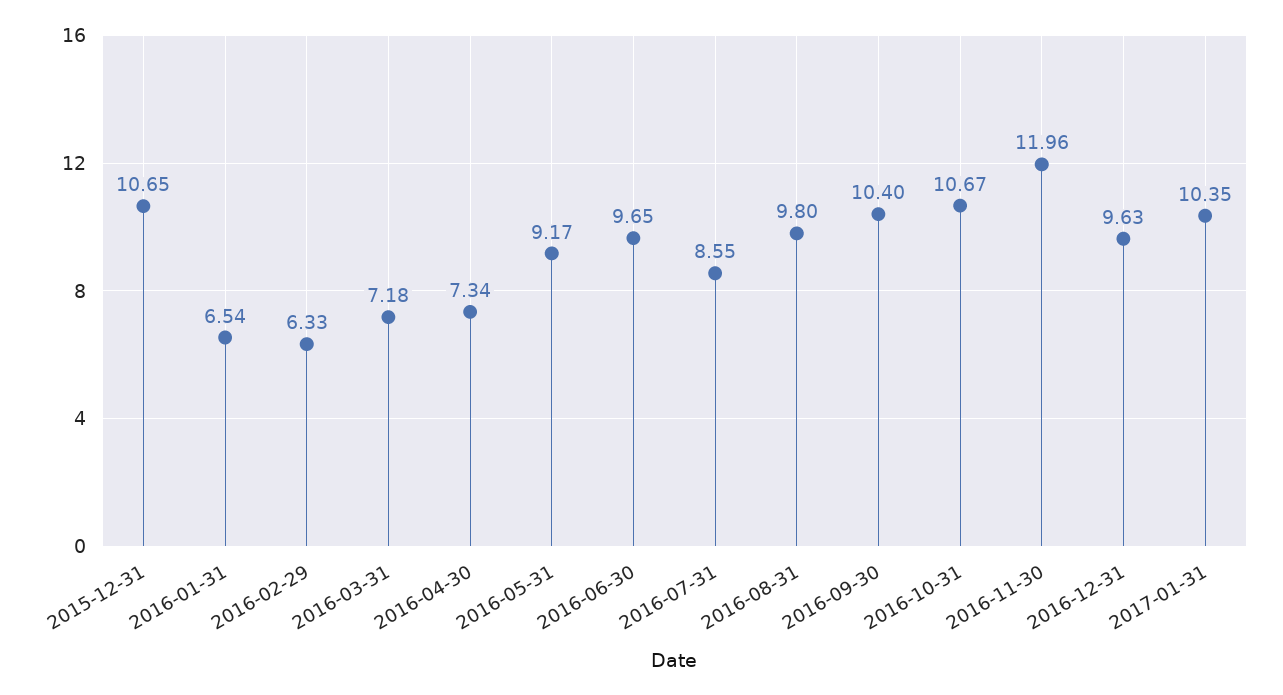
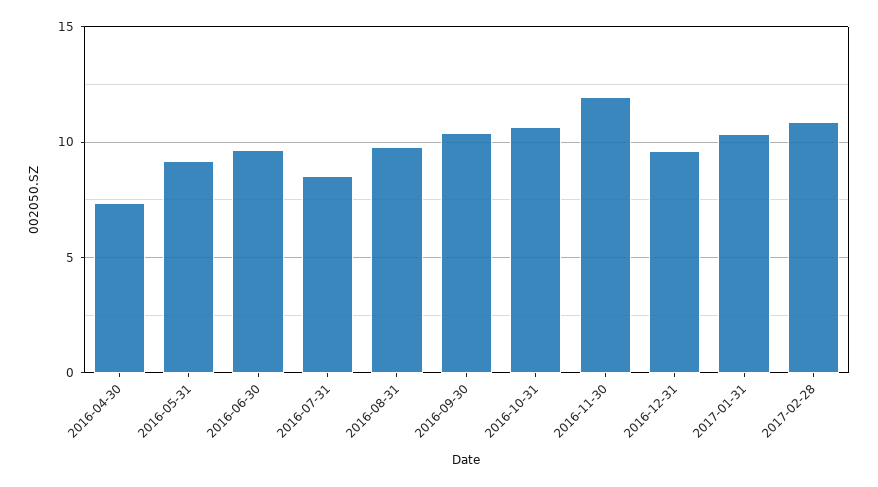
2015-12-31: 10.65 -> none
2016-01-31: 6.54 -> none
2016-02-29: 6.33 -> none
2016-03-31: 7.18 -> none
2017-02-28: none -> 11

